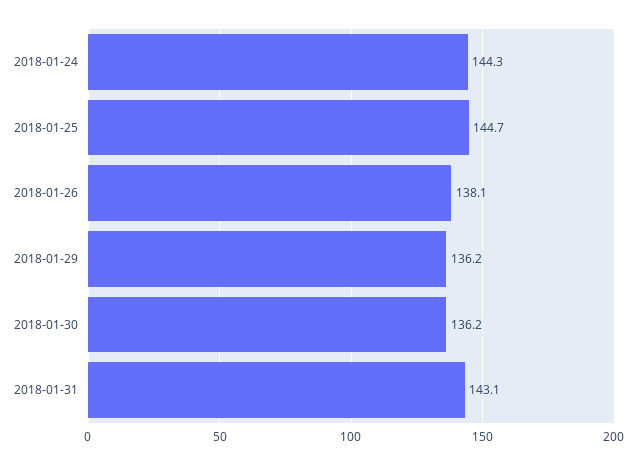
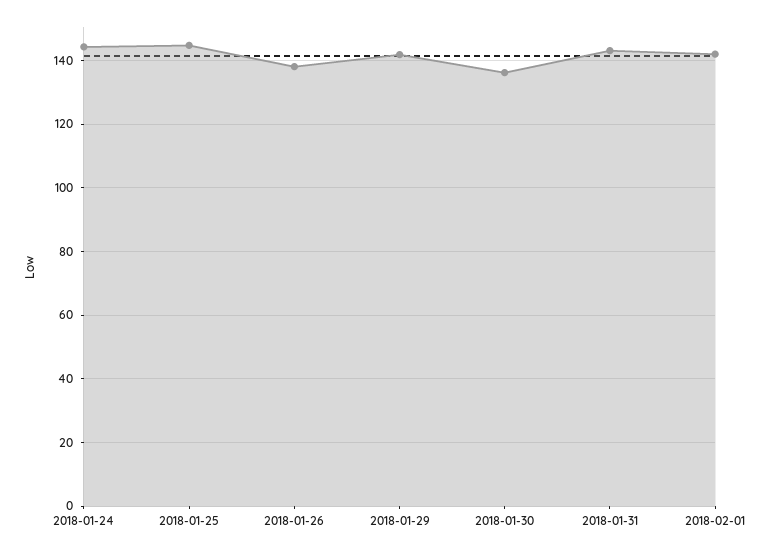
2018-01-29: 136.2 -> 142
2018-02-01: none -> 142

